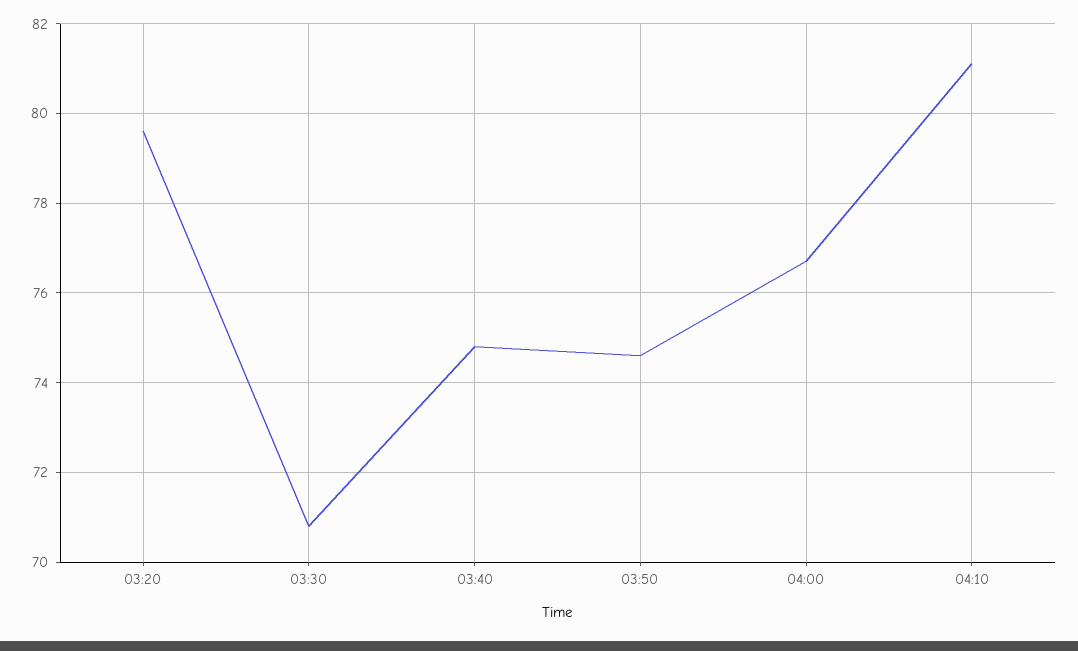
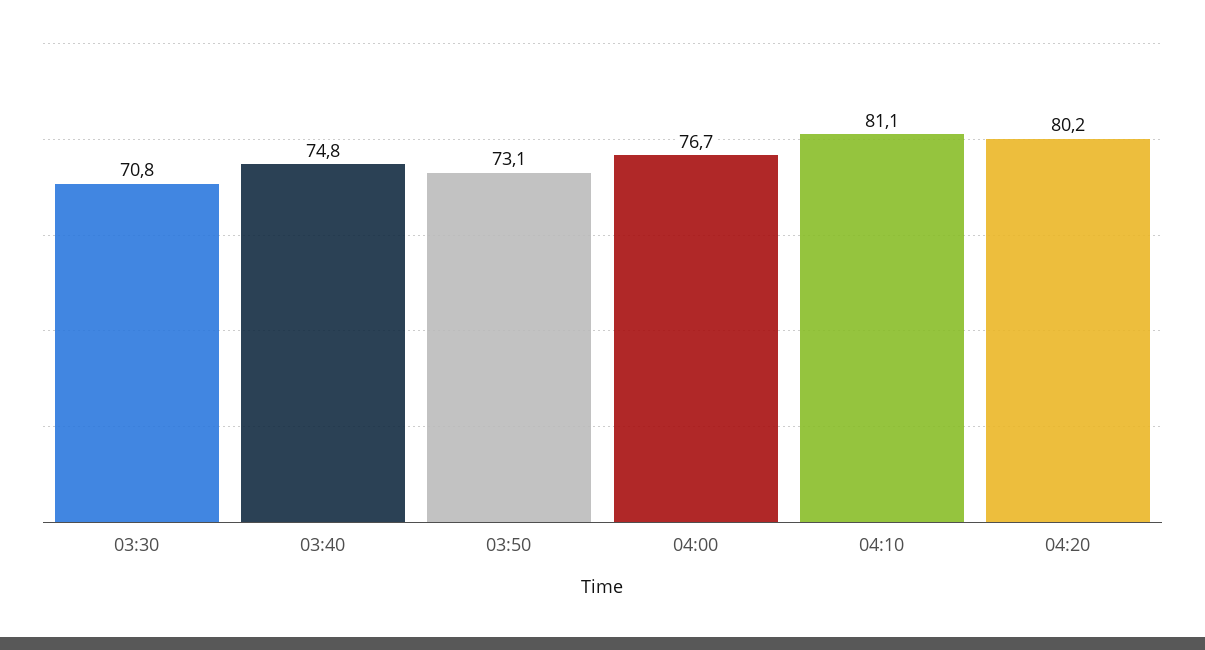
03:20: 79.5 -> none
03:50: 74.5 -> 73.1
04:20: none -> 80.2

